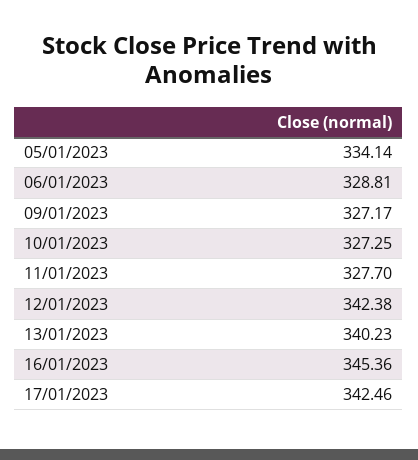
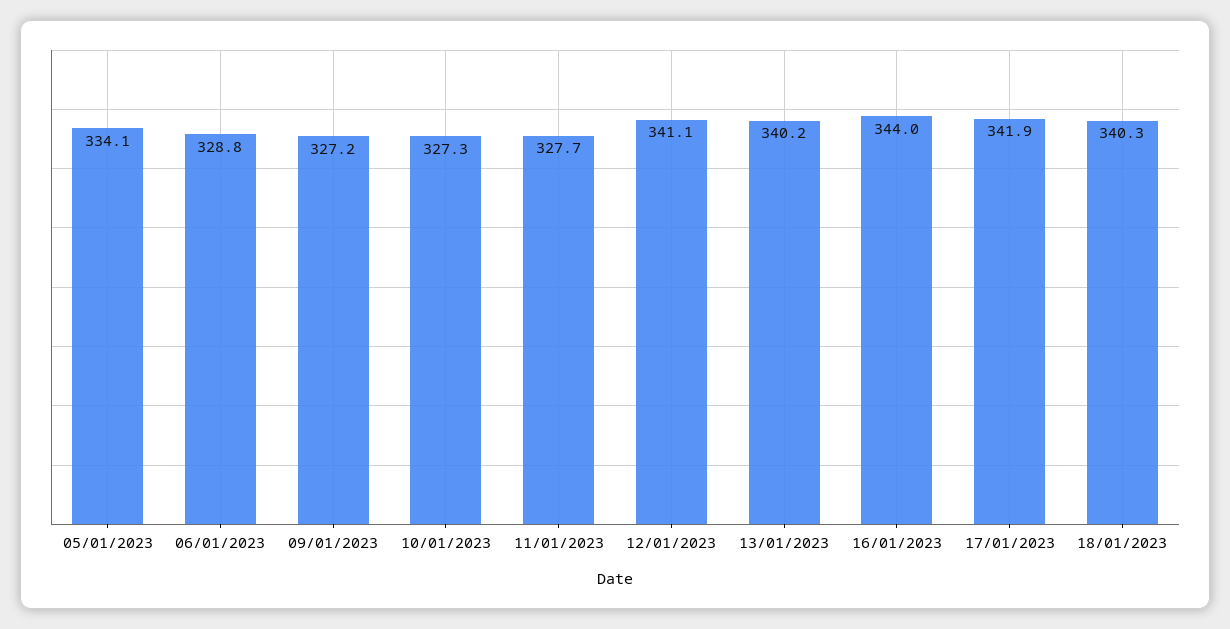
12/01/2023: 342.38 -> 341.1
16/01/2023: 345.36 -> 344
17/01/2023: 342.46 -> 341.9
18/01/2023: none -> 340.3

